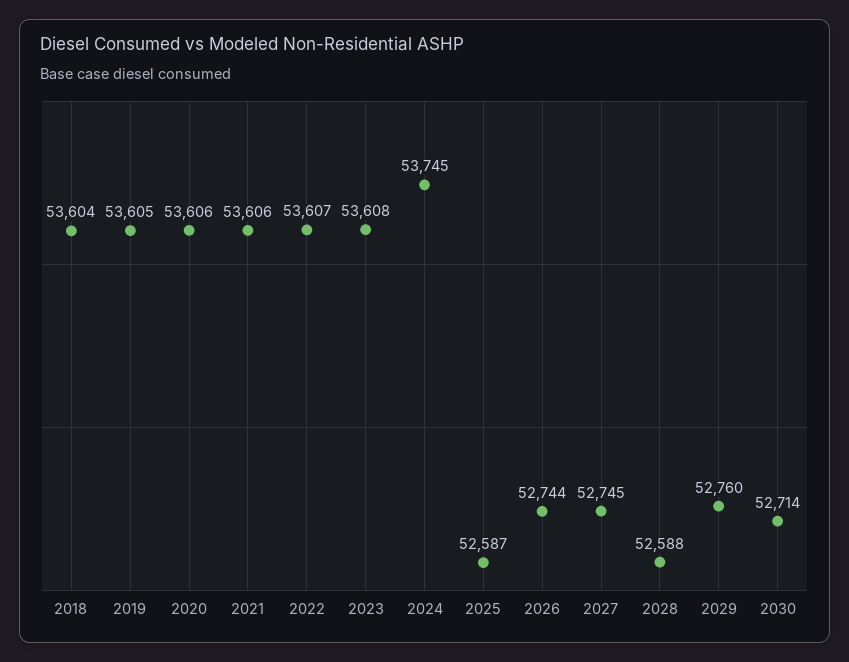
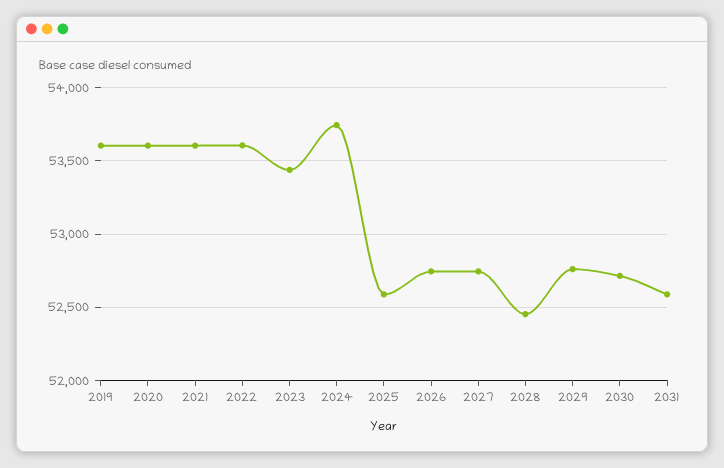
2018: 53604 -> none
2023: 53608 -> 53450
2028: 52588 -> 52450
2031: none -> 52600

